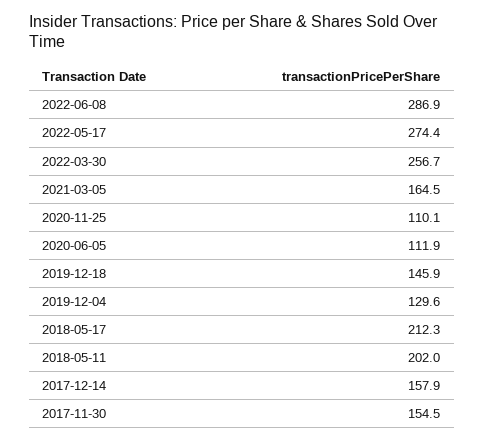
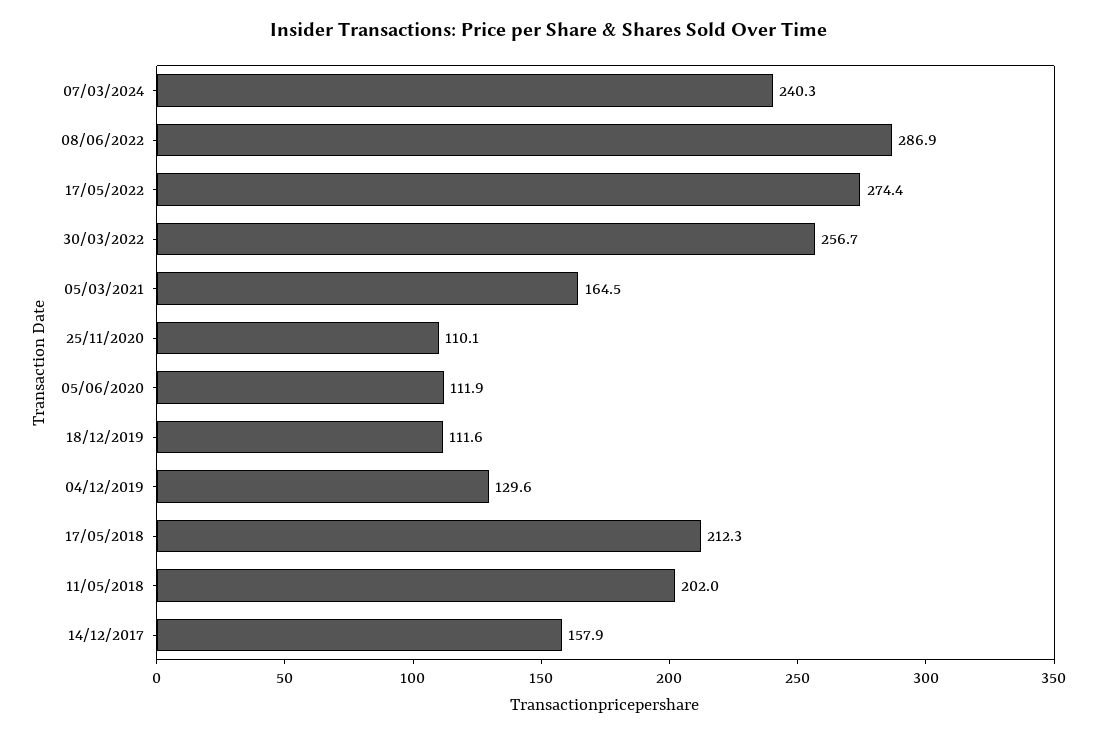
2019-12-18: 145.9 -> 111.6
2017-11-30: 154.5 -> none
07/03/2024: none -> 240.3

